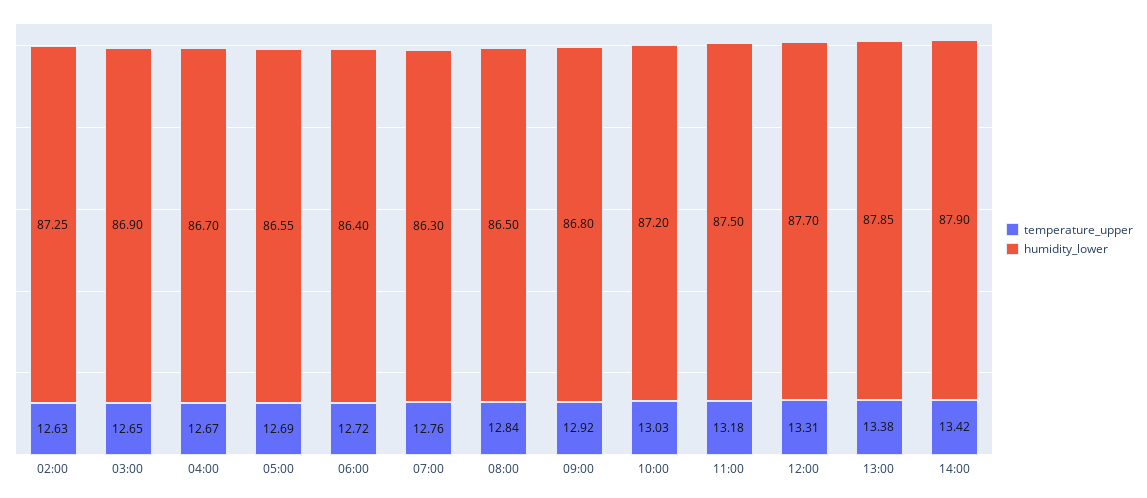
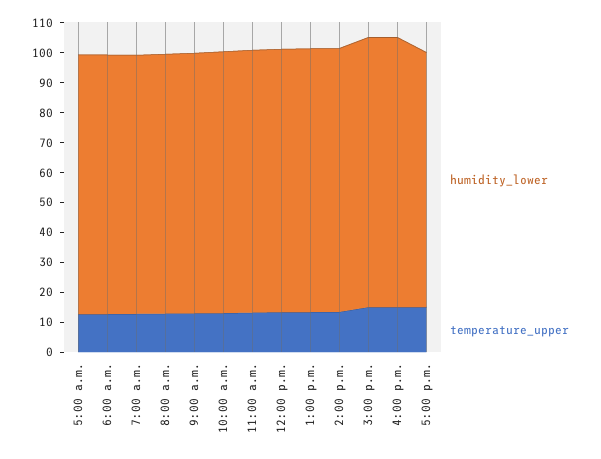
temperature_upper, 02:00: 12.63 -> none
humidity_lower, 02:00: 87.25 -> none
temperature_upper, 03:00: 12.65 -> none
humidity_lower, 03:00: 86.9 -> none
temperature_upper, 04:00: 12.67 -> none
humidity_lower, 04:00: 86.7 -> none
humidity_lower, 3:00 p.m.: none -> 90
temperature_upper, 3:00 p.m.: none -> 15
humidity_lower, 4:00 p.m.: none -> 90
temperature_upper, 4:00 p.m.: none -> 15
humidity_lower, 5:00 p.m.: none -> 85
temperature_upper, 5:00 p.m.: none -> 15

